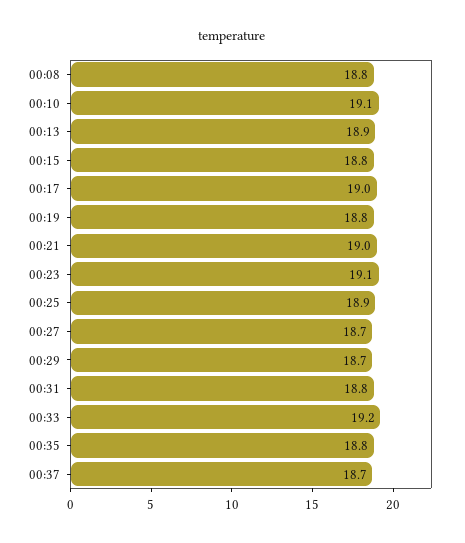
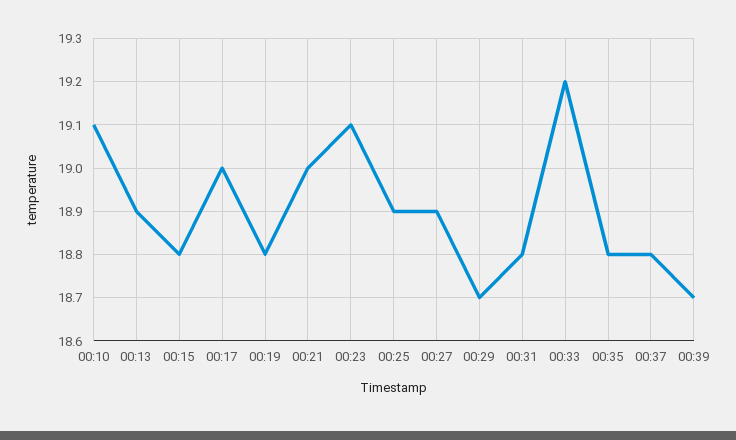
00:08: 18.8 -> none
00:27: 18.7 -> 18.9
00:37: 18.7 -> 18.8
00:39: none -> 18.7

